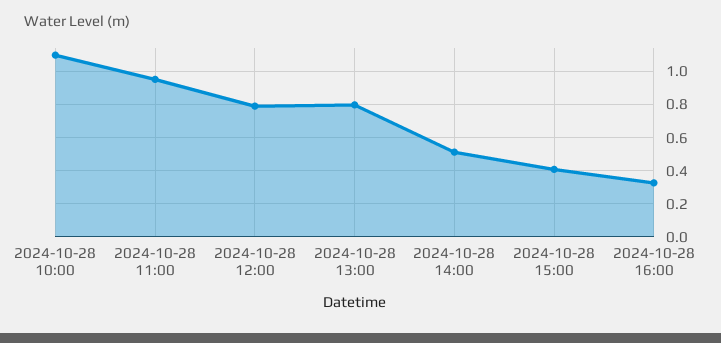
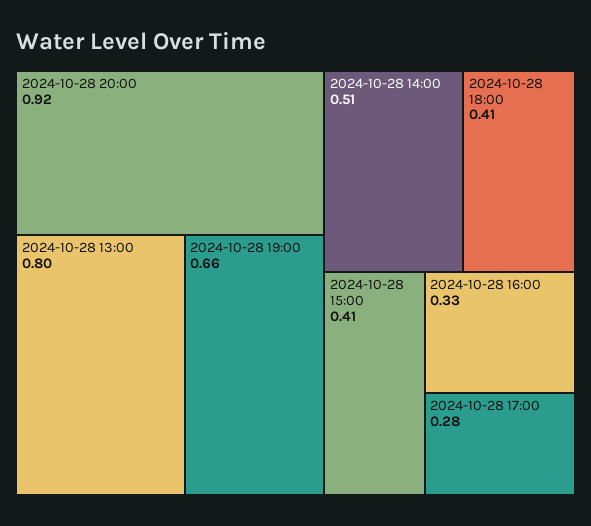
2024-10-28 10:00: 1.1 -> none
2024-10-28 11:00: 0.95 -> none
2024-10-28 12:00: 0.8 -> none
2024-10-28 20:00: none -> 0.92
2024-10-28 19:00: none -> 0.66
2024-10-28 18:00: none -> 0.41
2024-10-28 17:00: none -> 0.28

